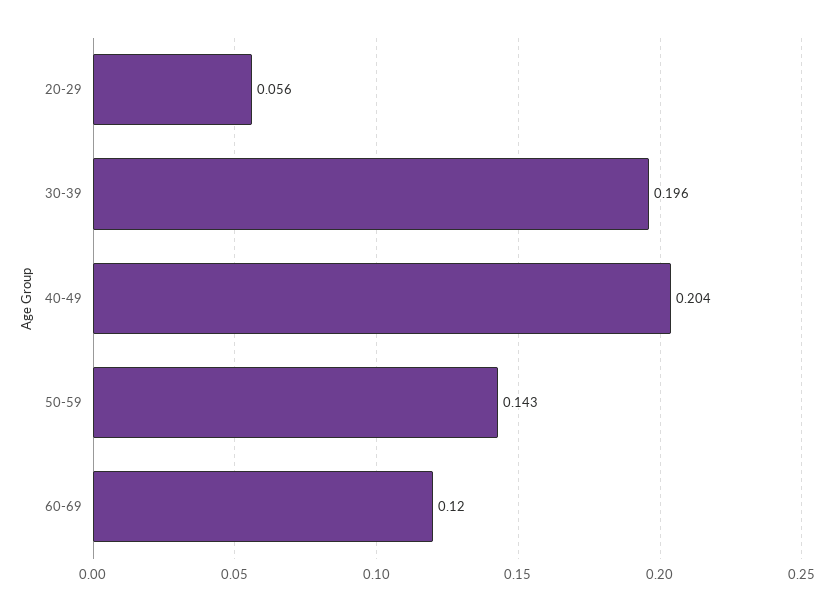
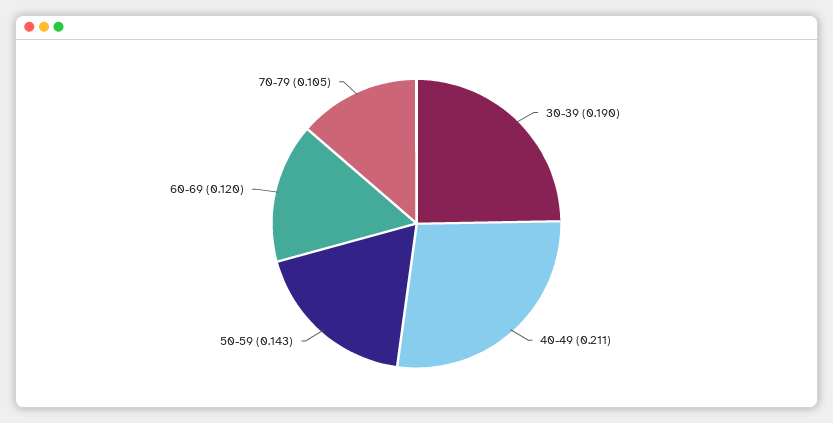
20-29: 0.056 -> none
30-39: 0.196 -> 0.19
40-49: 0.204 -> 0.211
70-79: none -> 0.105

